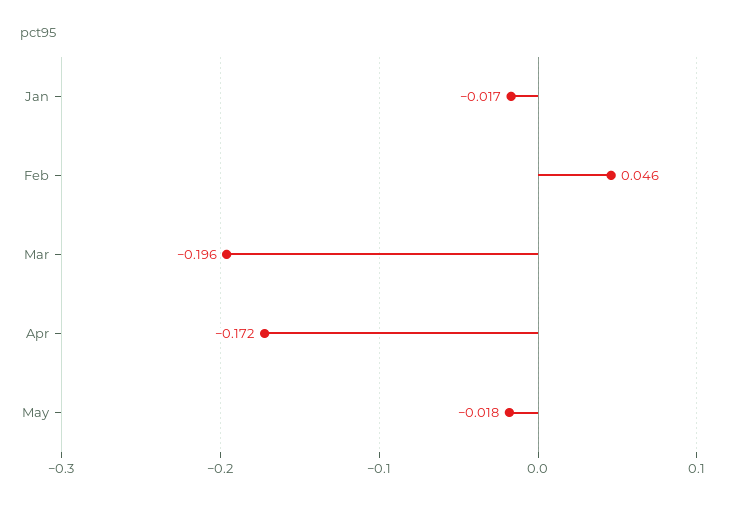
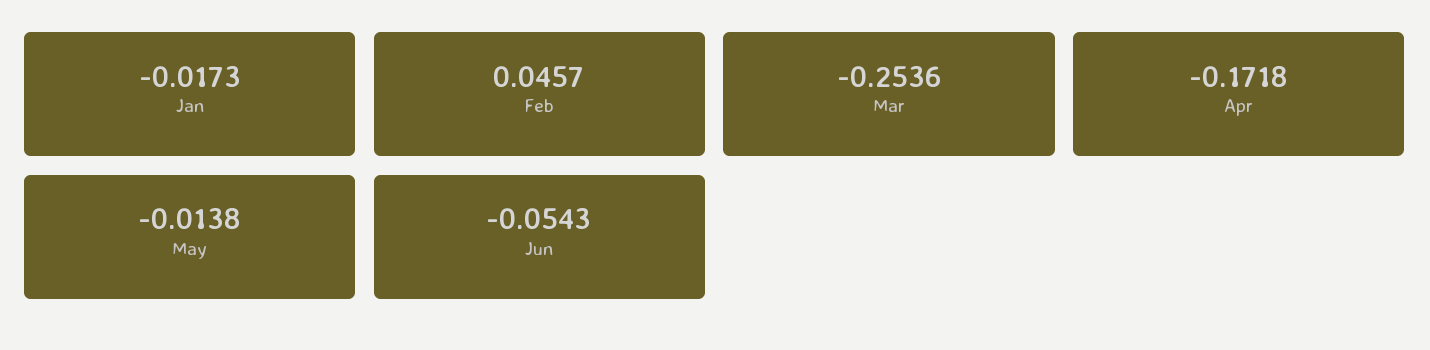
Mar: -0.196 -> -0.2536
May: -0.018 -> -0.0138
Jun: none -> -0.0543

